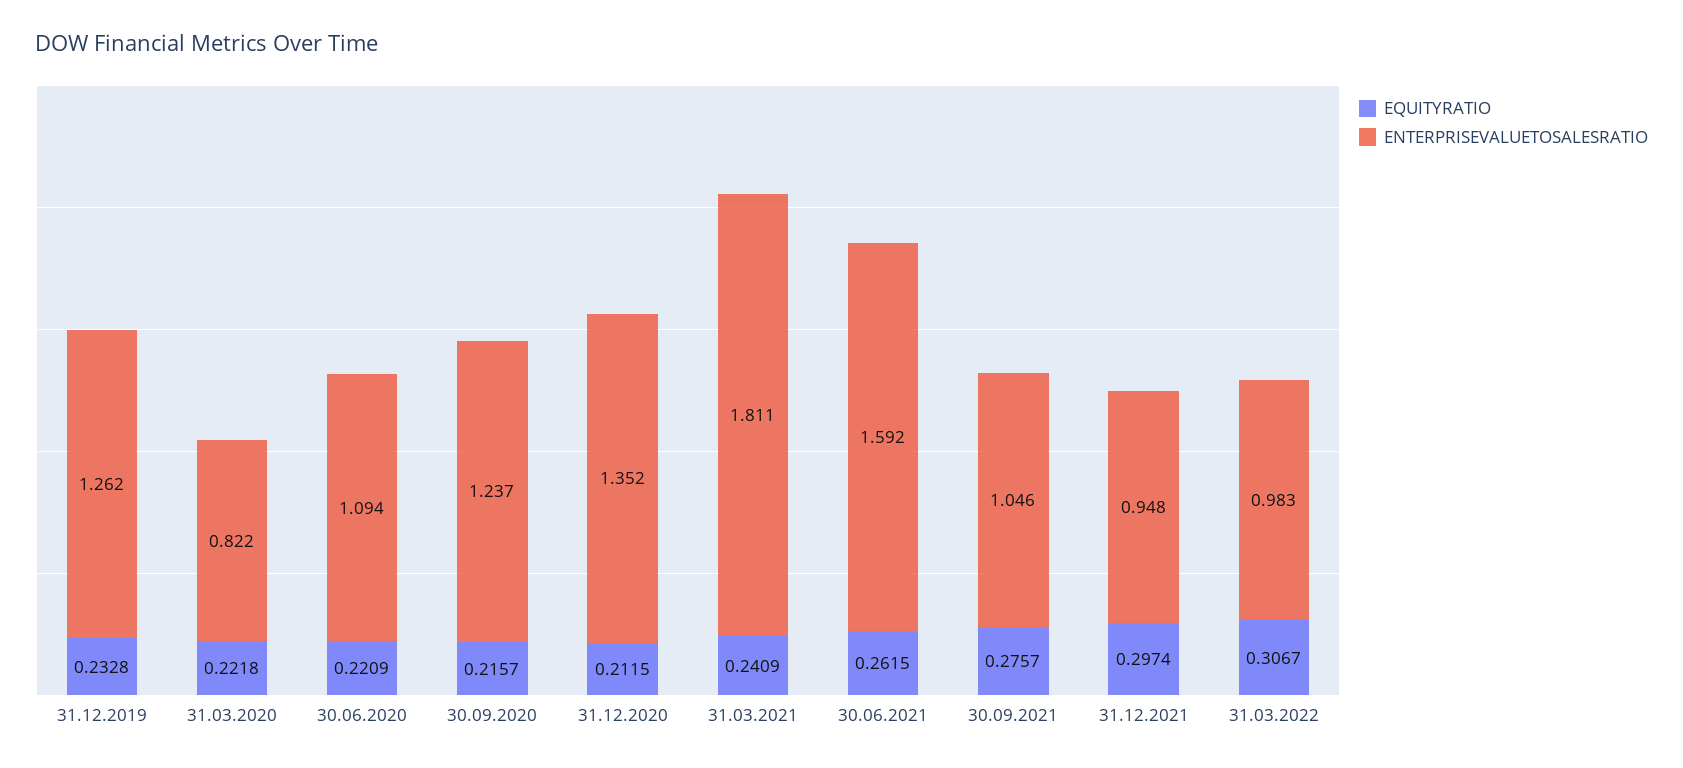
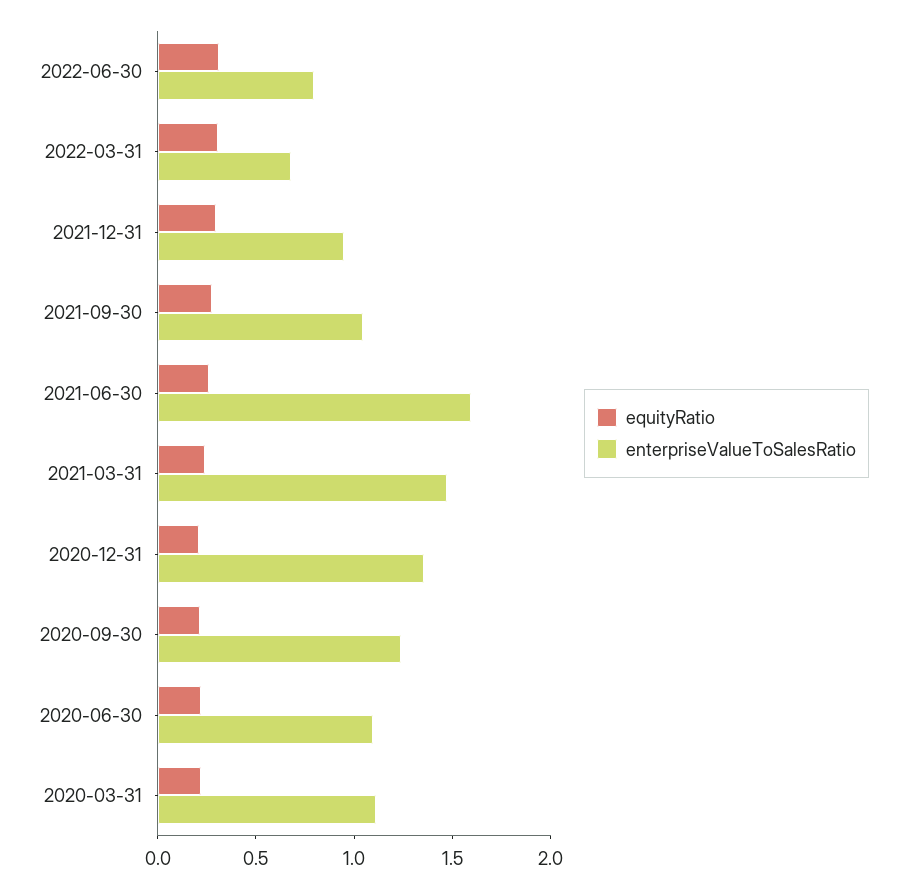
EQUITYRATIO, 31.12.2019: 0.2328 -> none
ENTERPRISEVALUETOSALESRATIO, 31.12.2019: 1.262 -> none
ENTERPRISEVALUETOSALESRATIO, 31.03.2020: 0.822 -> 1.1
ENTERPRISEVALUETOSALESRATIO, 31.03.2021: 1.811 -> 1.5
ENTERPRISEVALUETOSALESRATIO, 31.03.2022: 0.983 -> 0.7
EQUITYRATIO, 2022-06-30: none -> 0.3
ENTERPRISEVALUETOSALESRATIO, 2022-06-30: none -> 0.8

